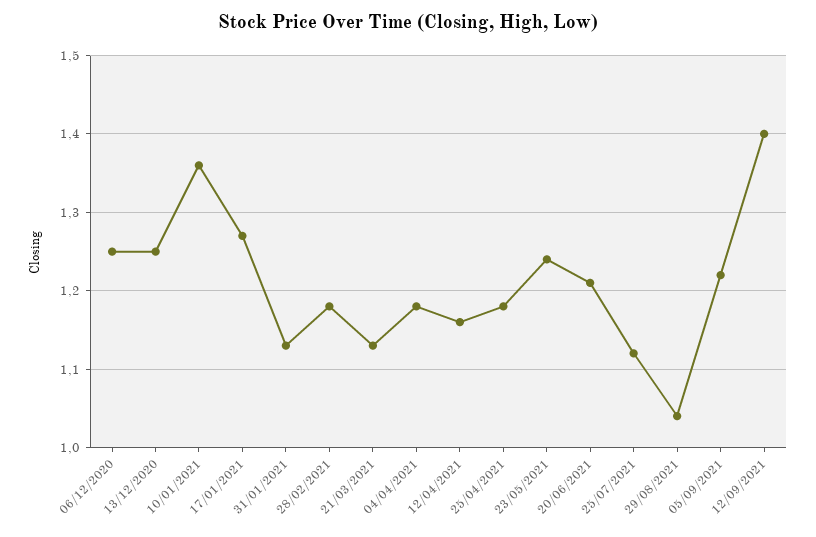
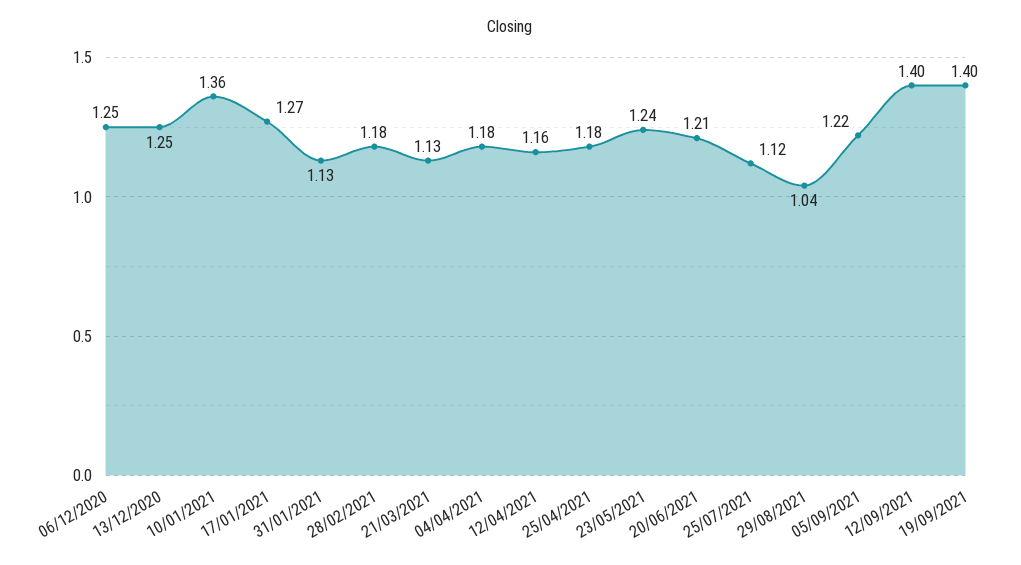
19/09/2021: none -> 1.4

